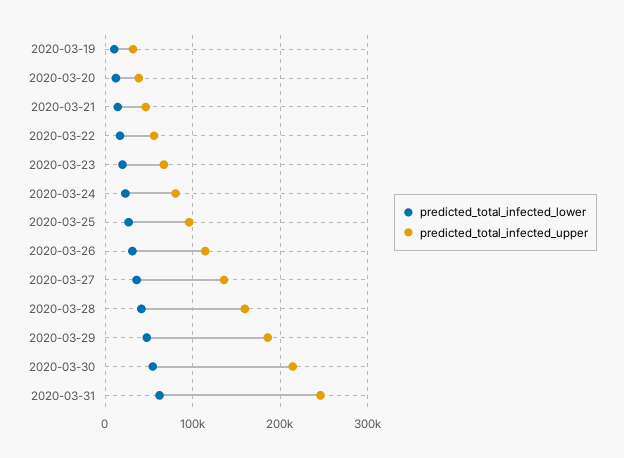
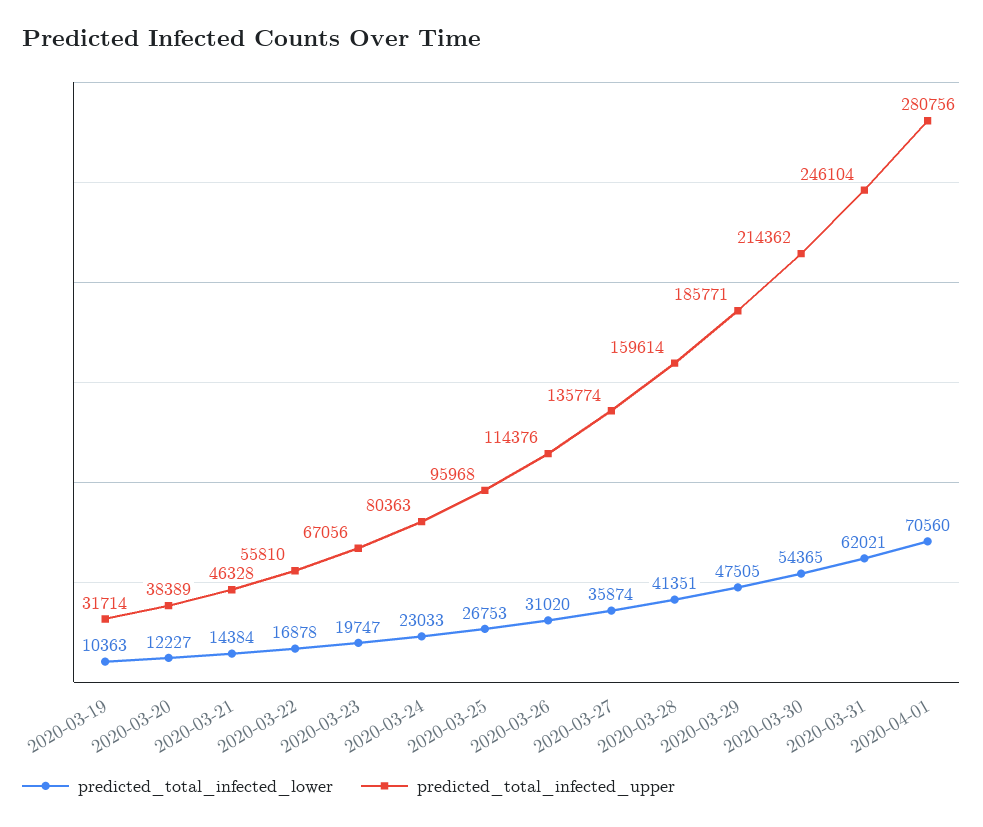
predicted_total_infected_lower, 2020-04-01: none -> 70560
predicted_total_infected_upper, 2020-04-01: none -> 280756

